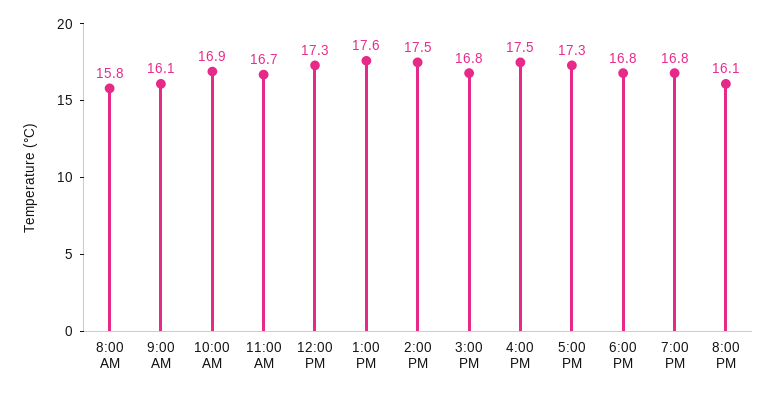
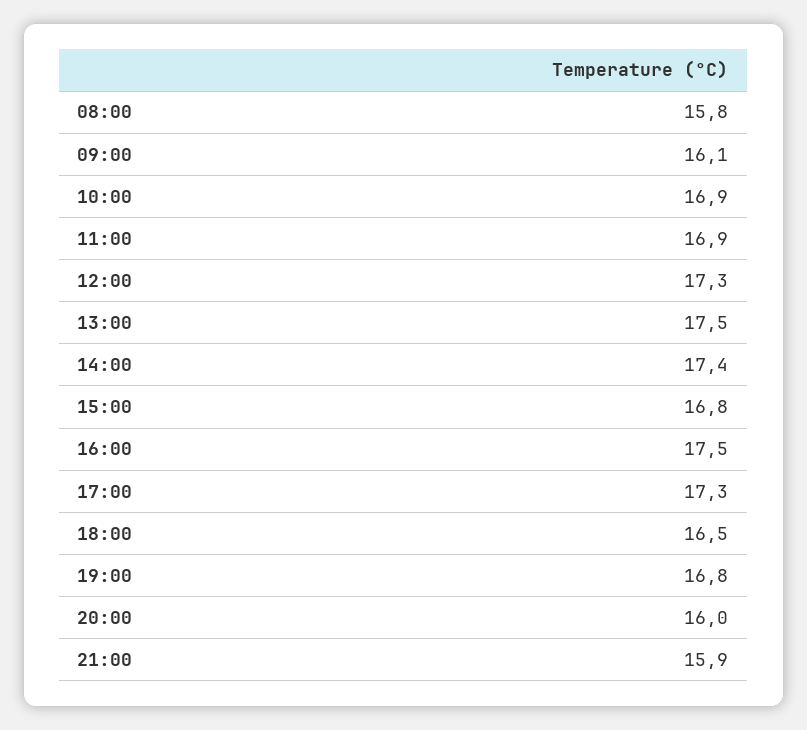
11:00 AM: 16.7 -> 16.9
1:00 PM: 17.6 -> 17.5
2:00 PM: 17.5 -> 17.4
6:00 PM: 16.8 -> 16.5
8:00 PM: 16.1 -> 16
21:00: none -> 15.9

